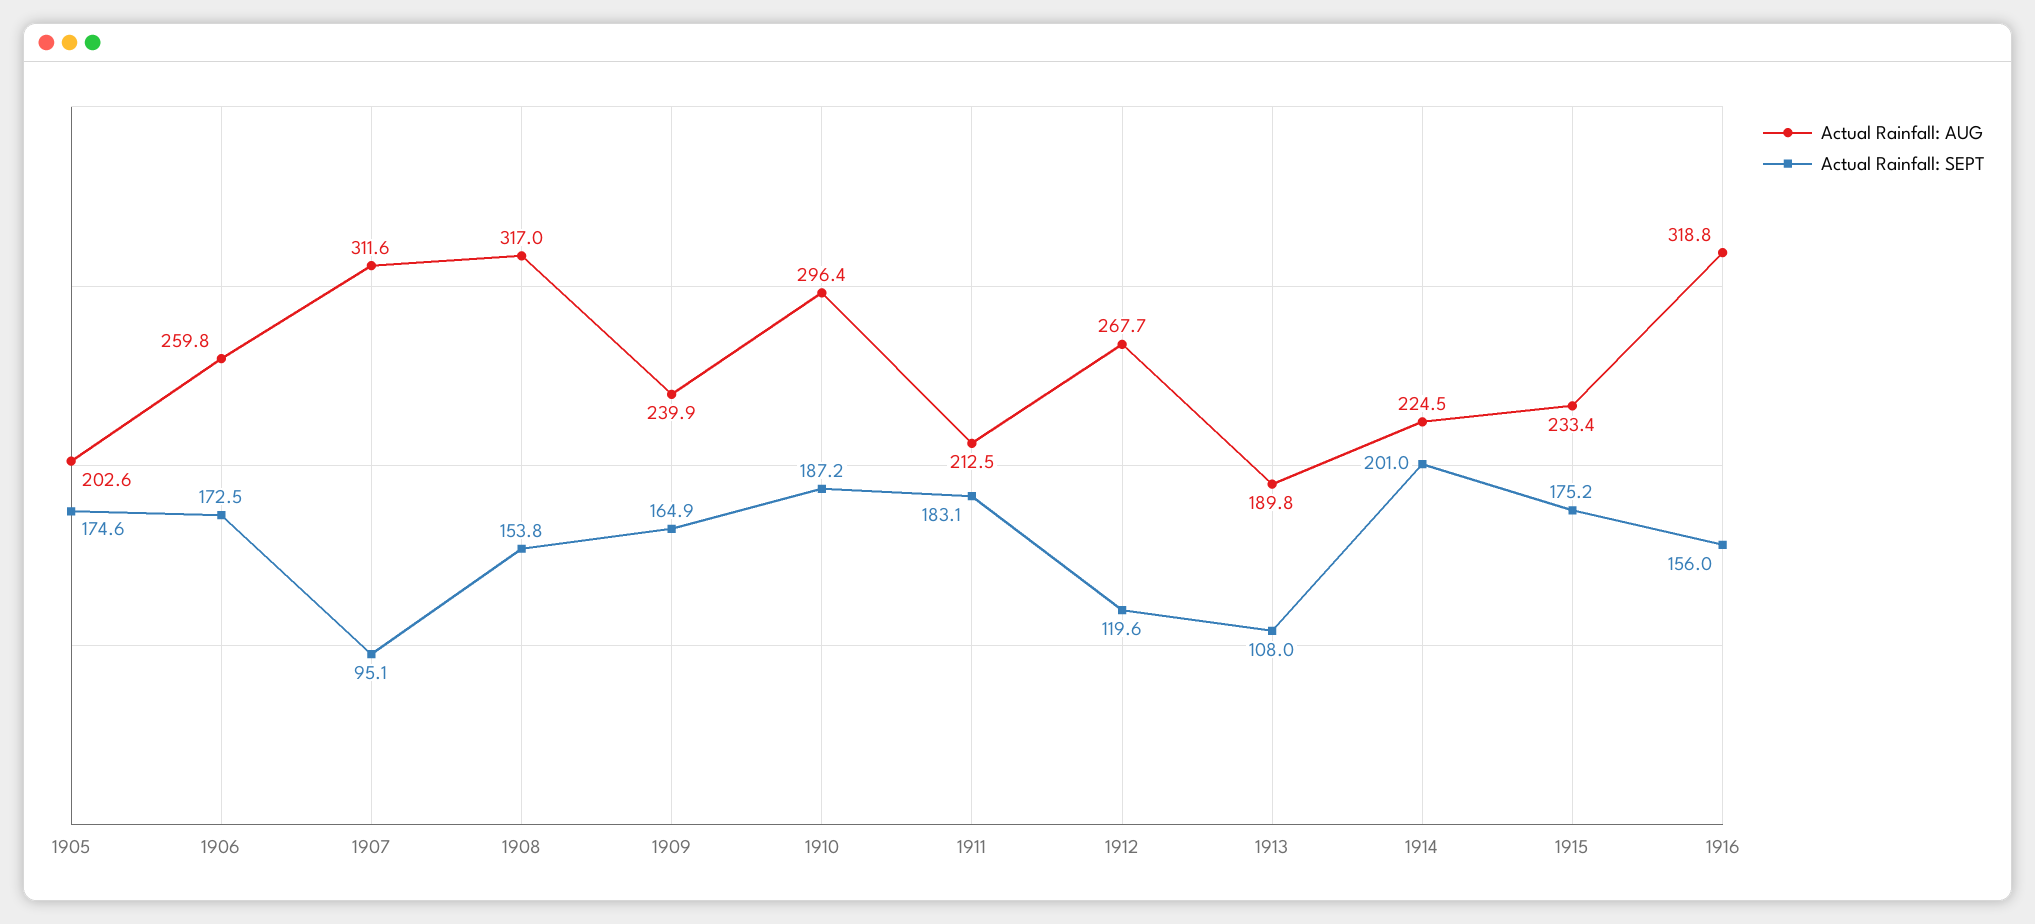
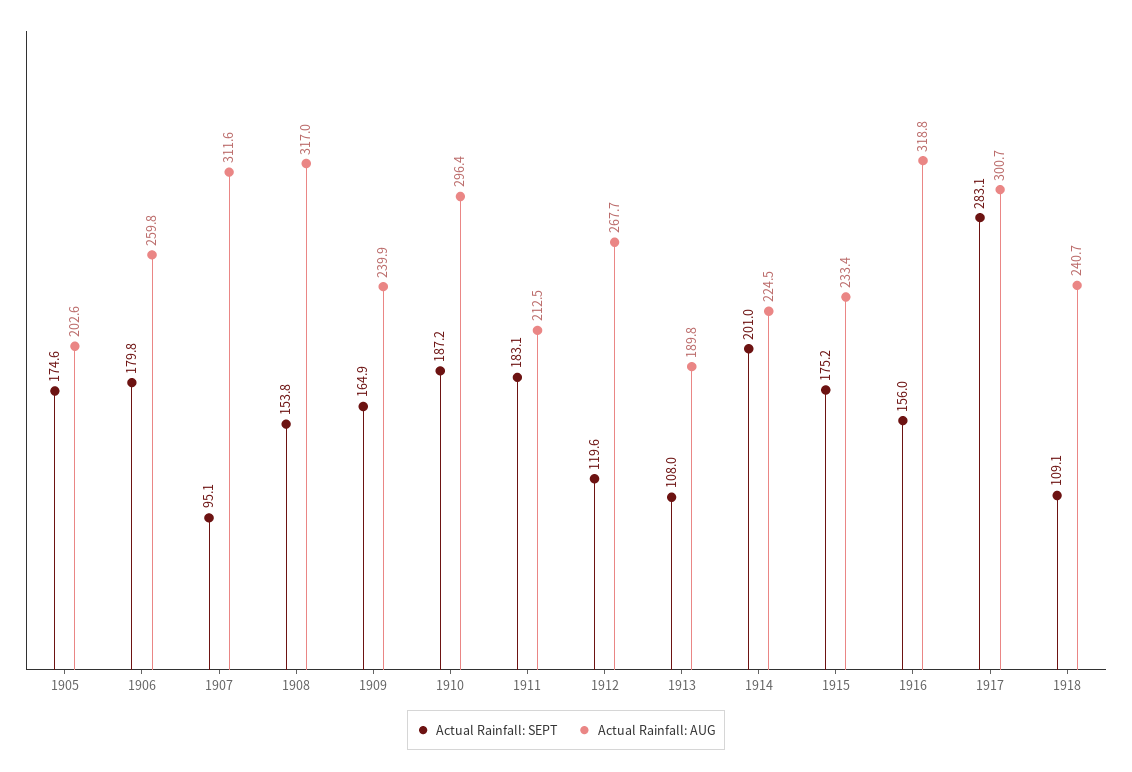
Actual Rainfall: SEPT, 1906: 172.5 -> 179.8
Actual Rainfall: SEPT, 1917: none -> 283.1
Actual Rainfall: AUG, 1917: none -> 300.7
Actual Rainfall: SEPT, 1918: none -> 109.1
Actual Rainfall: AUG, 1918: none -> 240.7

